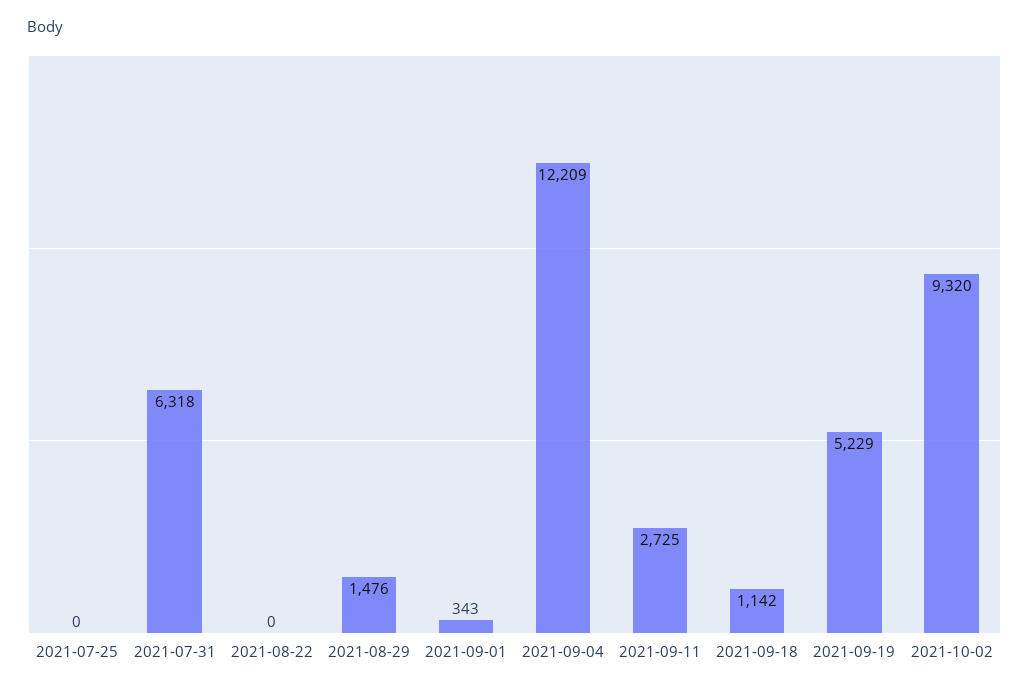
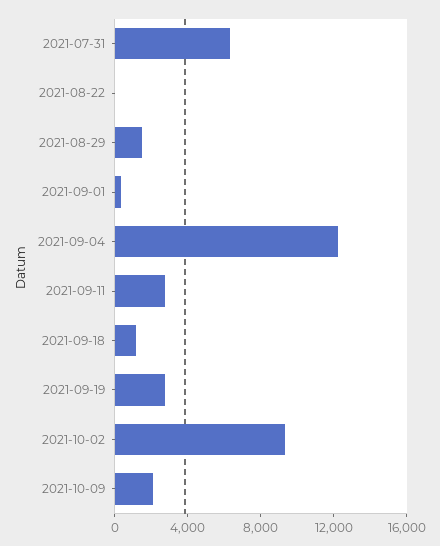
2021-07-25: 0 -> none
2021-09-19: 5229 -> 3000
2021-10-09: none -> 2000

